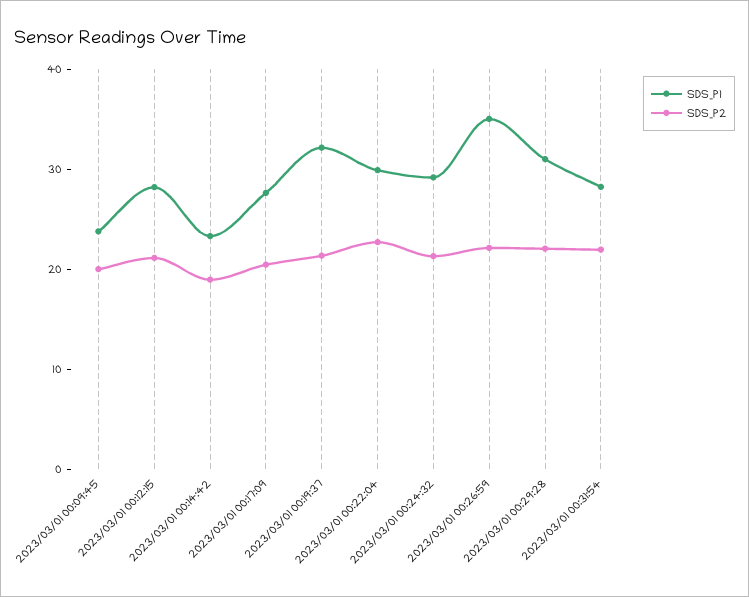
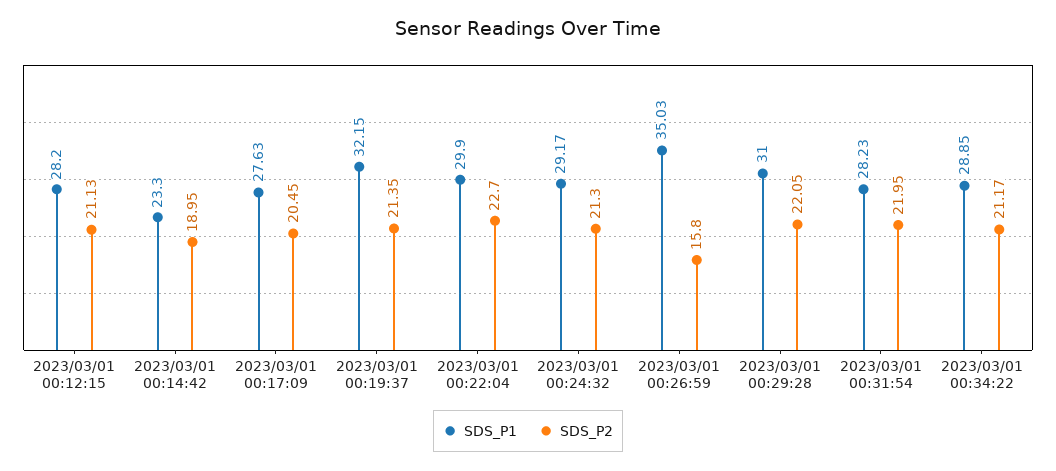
SDS_P1, 2023/03/01 00:09:45: 24 -> none
SDS_P2, 2023/03/01 00:09:45: 20 -> none
SDS_P2, 2023/03/01 00:26:59: 22 -> 15.8
SDS_P1, 2023/03/01 00:34:22: none -> 28.85
SDS_P2, 2023/03/01 00:34:22: none -> 21.17

